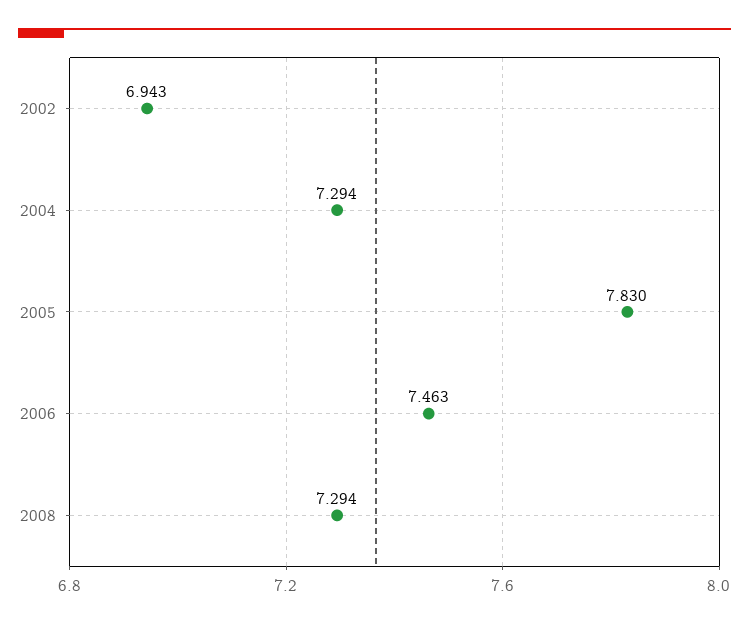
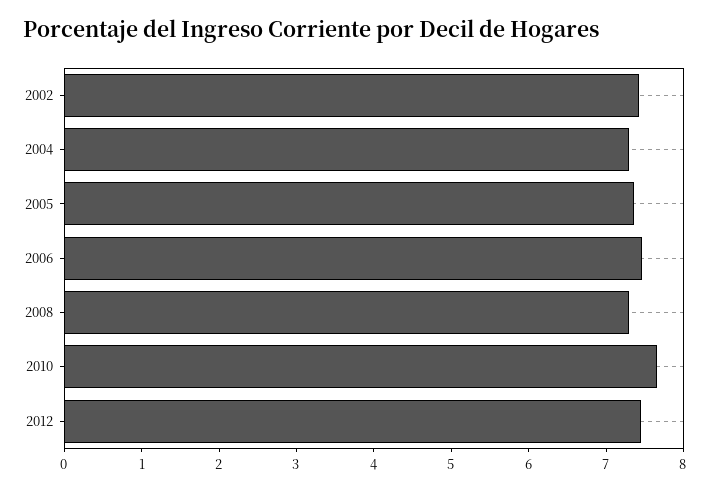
2002: 6.943 -> 7.4
2005: 7.83 -> 7.4
2010: none -> 7.6
2012: none -> 7.4

